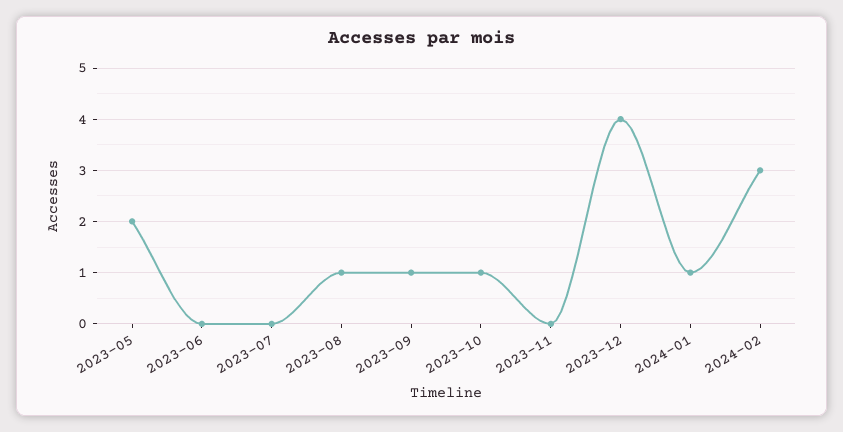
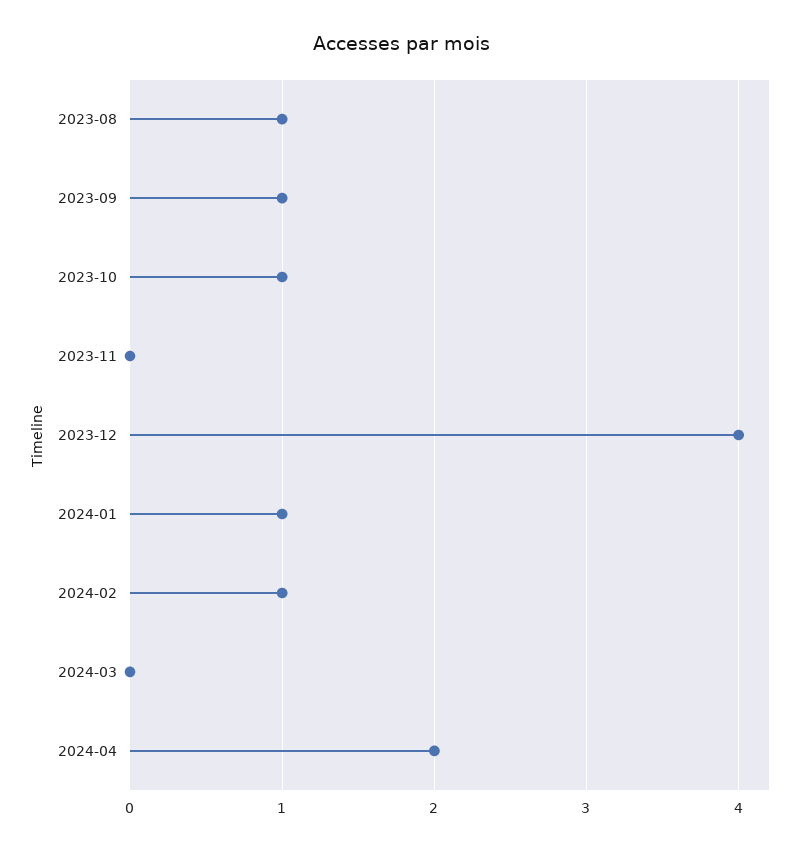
2023-05: 2 -> none
2023-06: 0 -> none
2023-07: 0 -> none
2024-02: 3 -> 1
2024-03: none -> 0
2024-04: none -> 2

